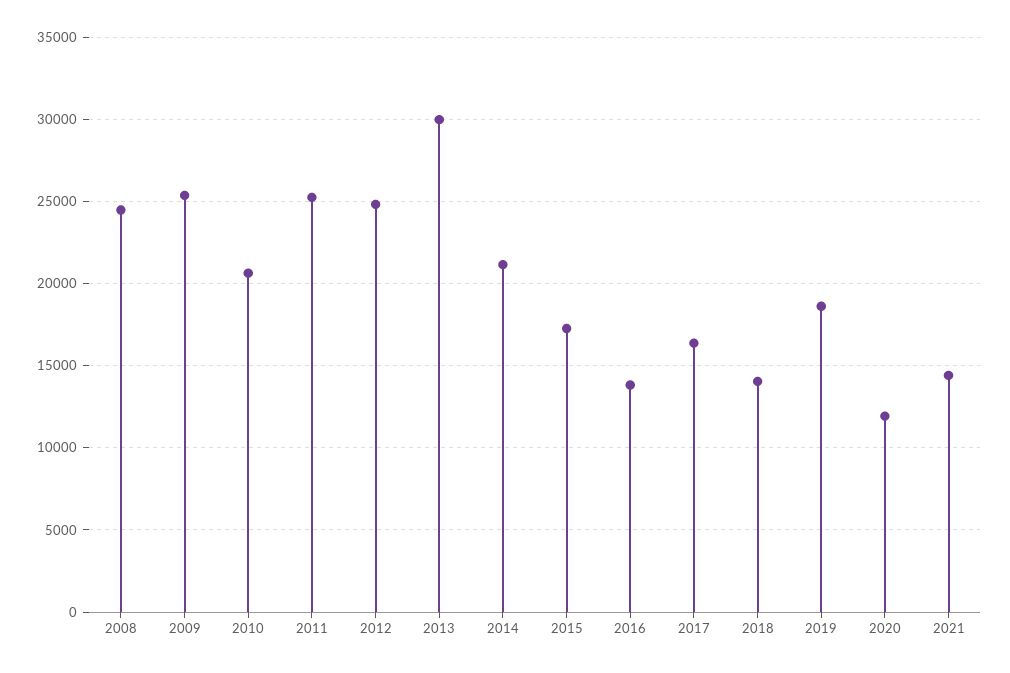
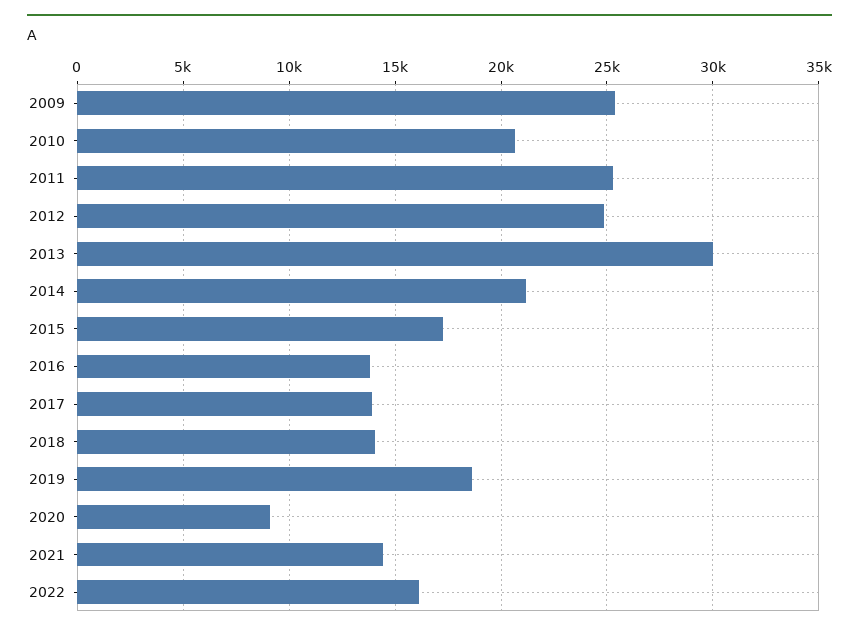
2008: 24500 -> none
2017: 16500 -> 14000
2020: 12000 -> 9000
2022: none -> 16000

